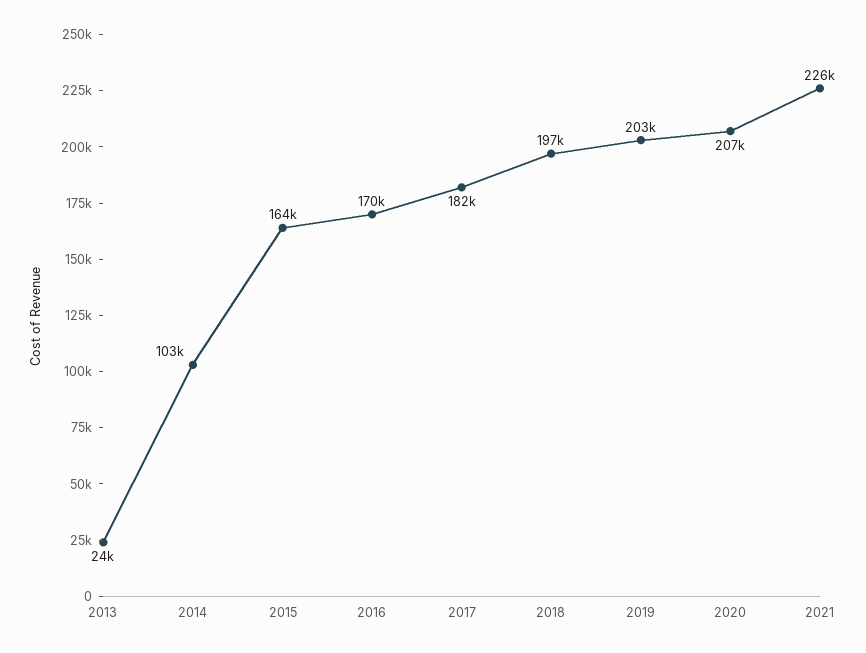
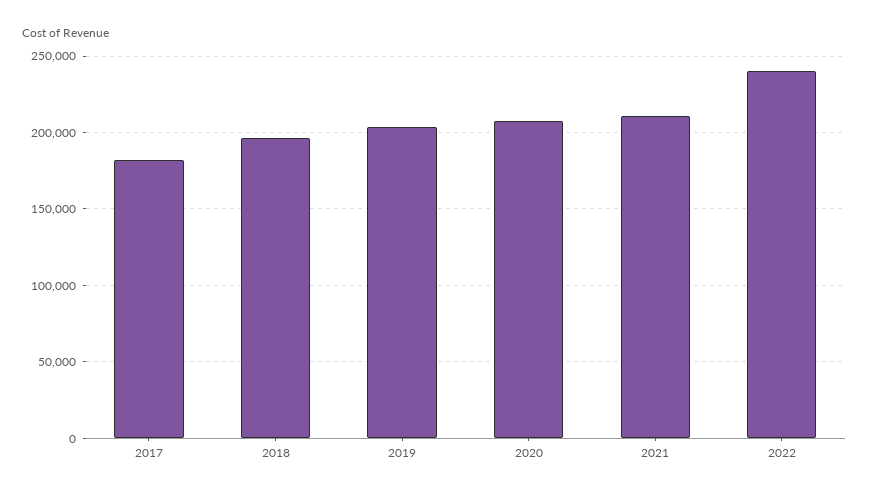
2013: 24000 -> none
2014: 103000 -> none
2015: 164000 -> none
2016: 170000 -> none
2021: 226000 -> 210000
2022: none -> 240000

